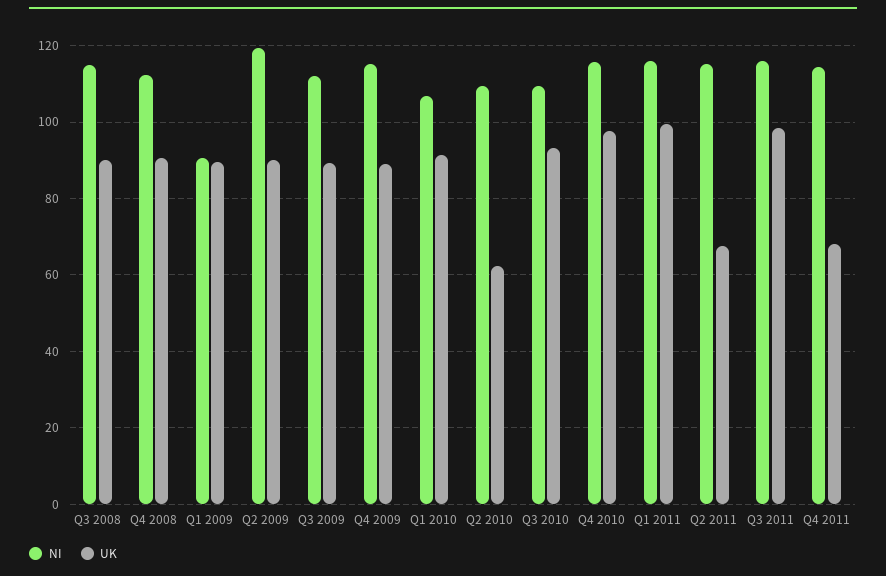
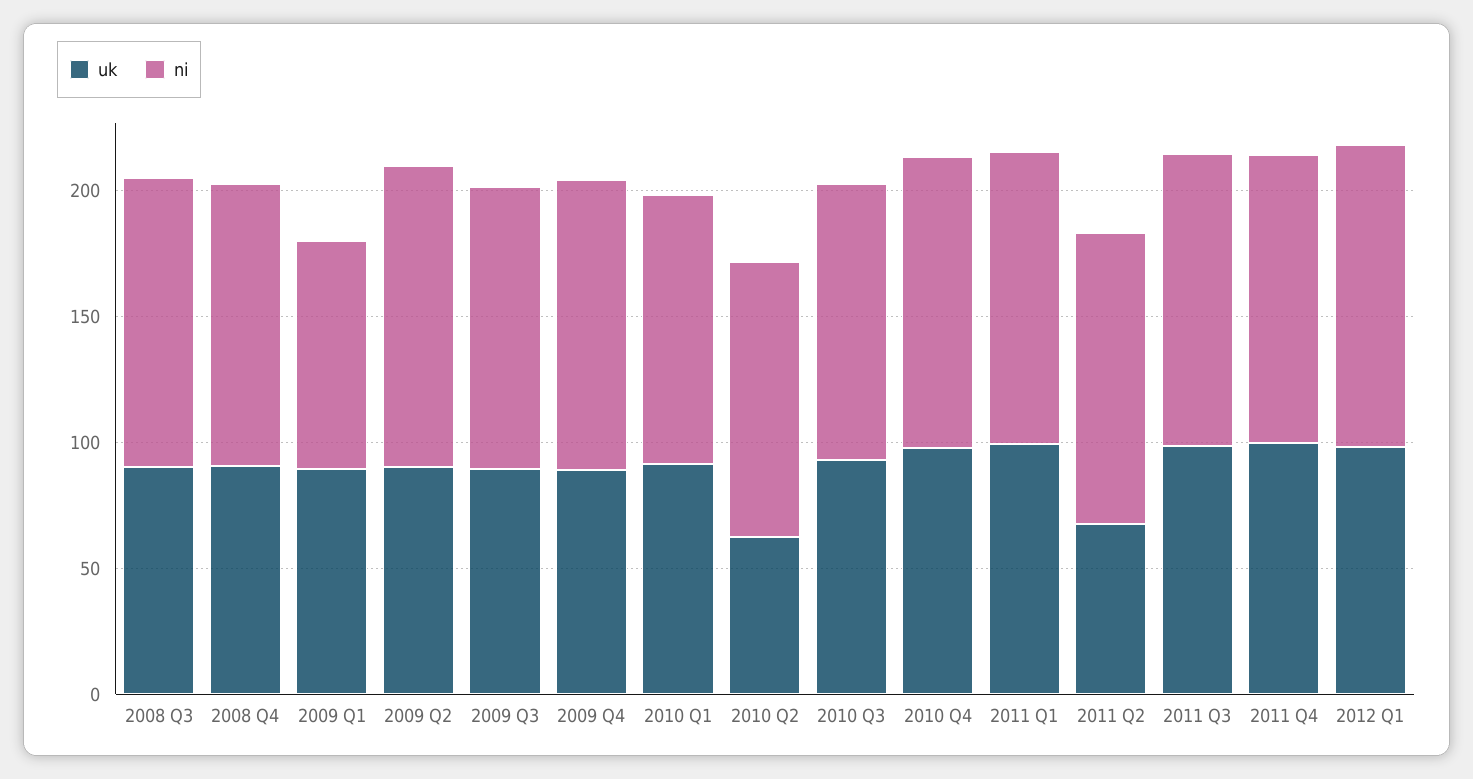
UK, Q4 2011: 68 -> 100
UK, 2012 Q1: none -> 100
NI, 2012 Q1: none -> 120

